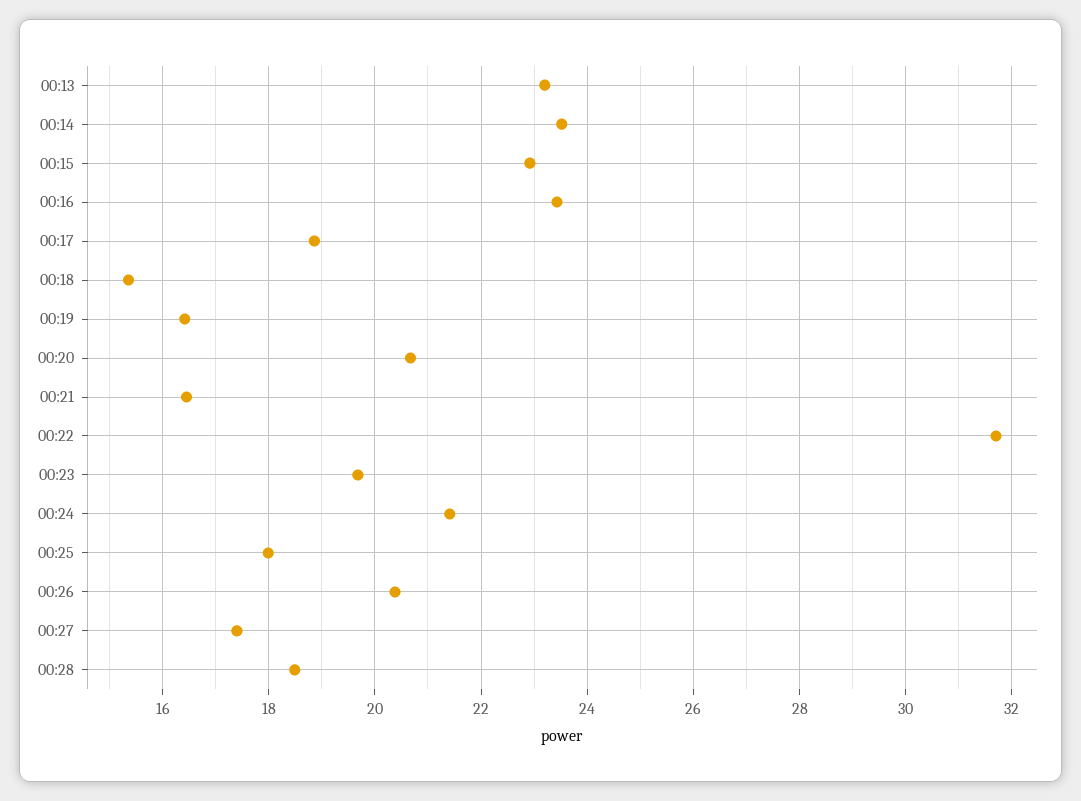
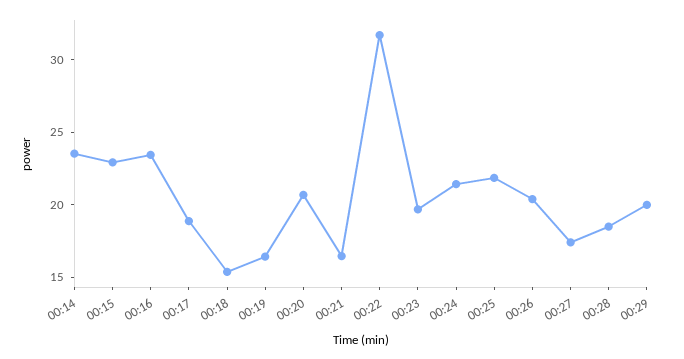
00:13: 23.2 -> none
00:25: 18 -> 22
00:29: none -> 20

